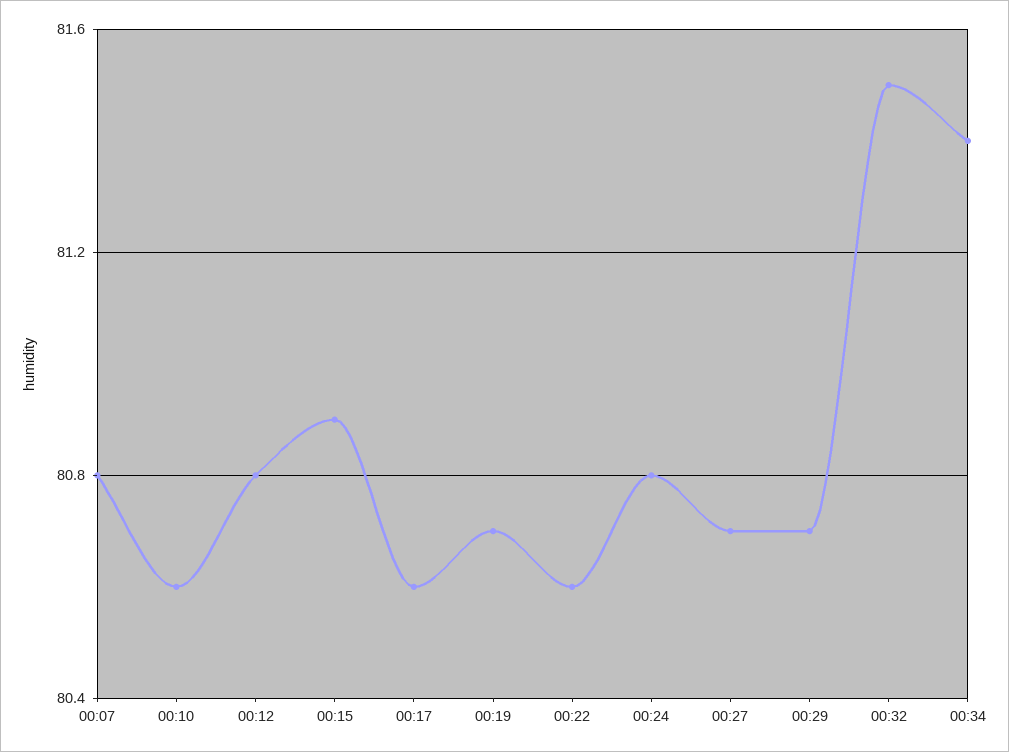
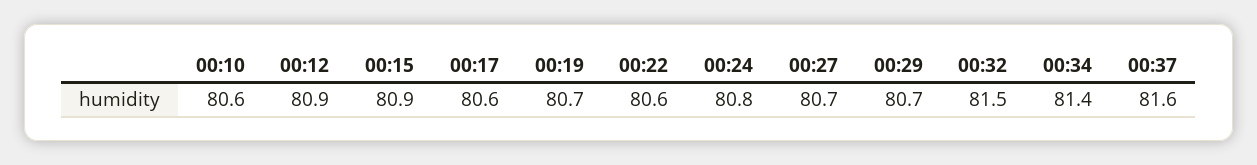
00:07: 80.8 -> none
00:12: 80.8 -> 80.9
00:37: none -> 81.6

